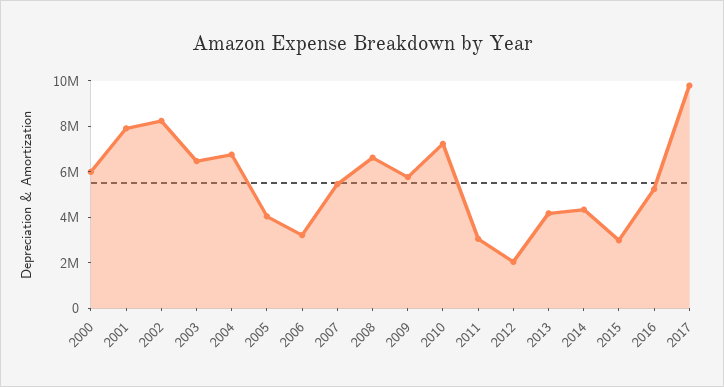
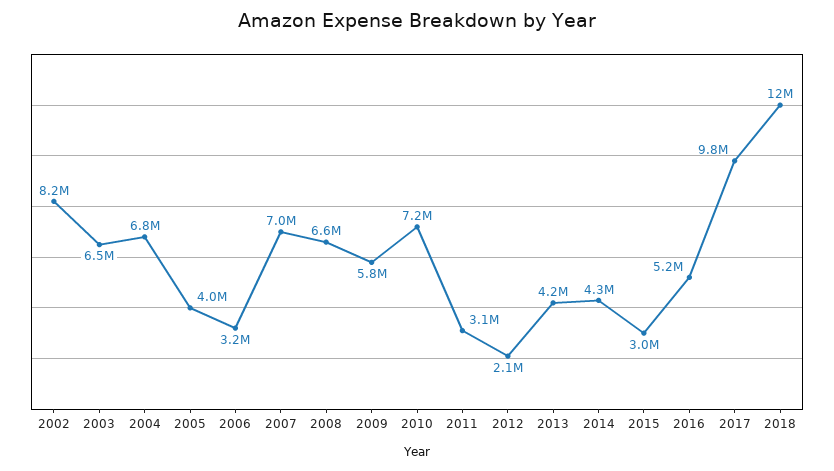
2000: 6000000 -> none
2001: 8000000 -> none
2007: 5500000 -> 7000000
2018: none -> 12000000

